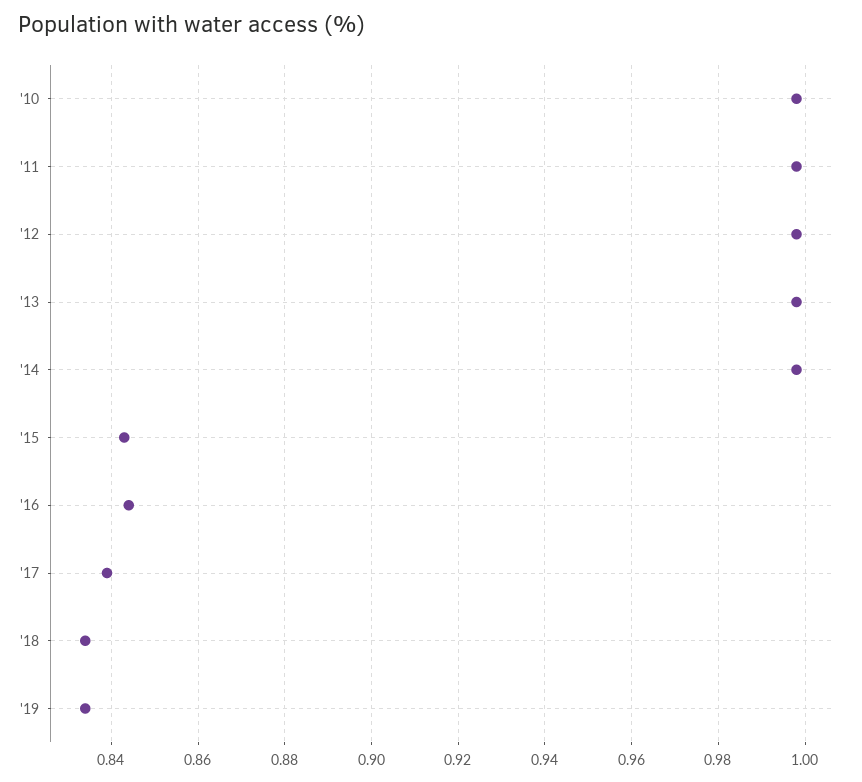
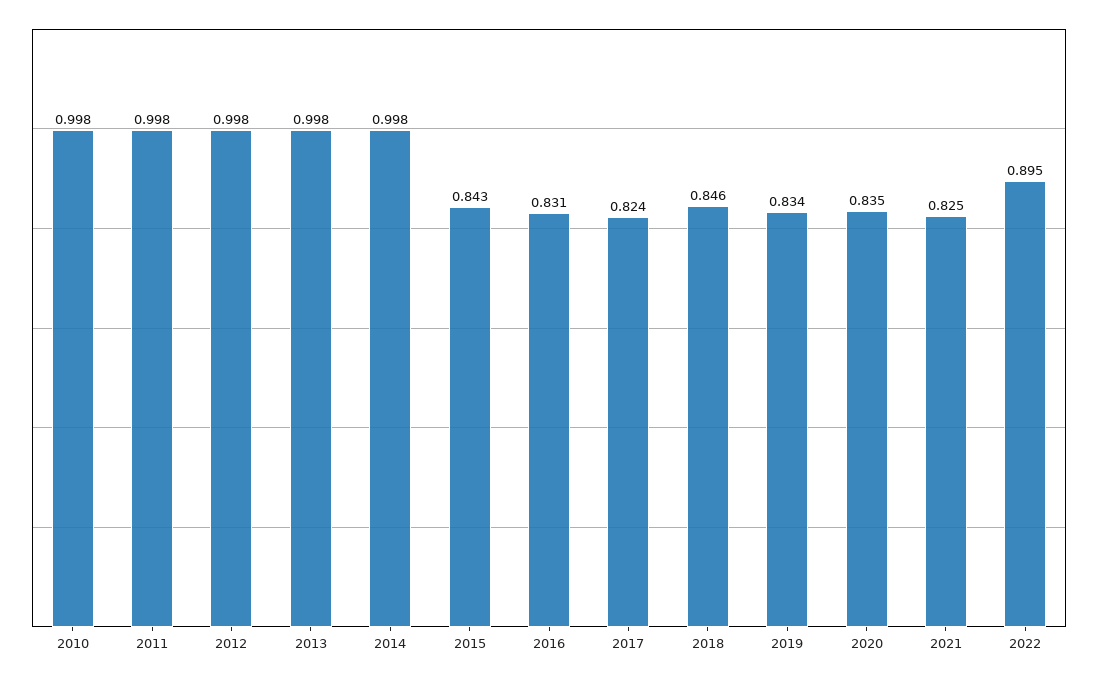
'16: 0.845 -> 0.831
'17: 0.84 -> 0.824
'18: 0.835 -> 0.846
2020: none -> 0.835
2021: none -> 0.825
2022: none -> 0.895

